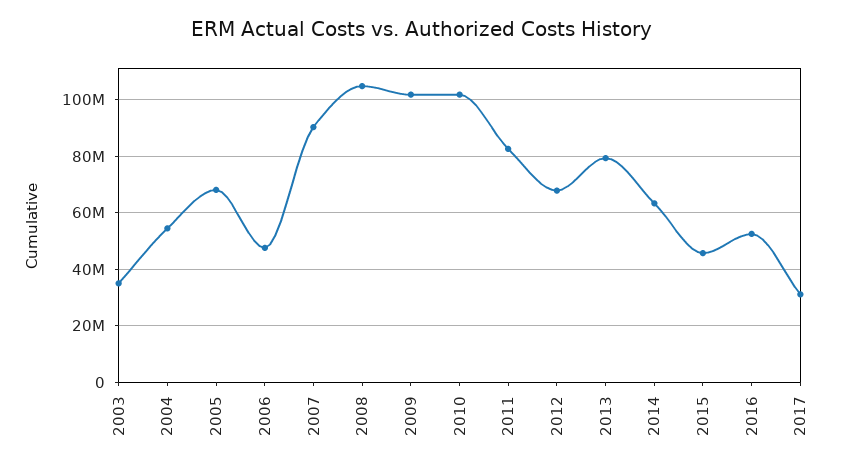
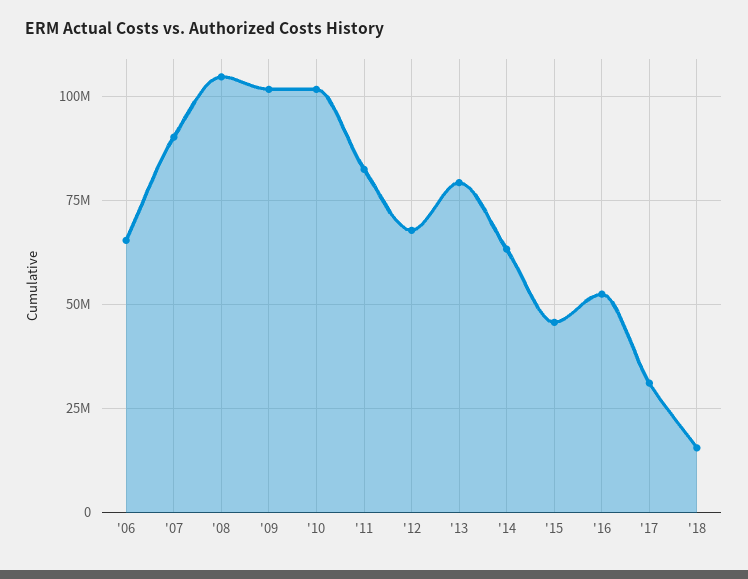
2003: 35000000 -> none
2004: 55000000 -> none
2005: 67500000 -> none
2006: 47500000 -> 65000000
'18: none -> 15000000

